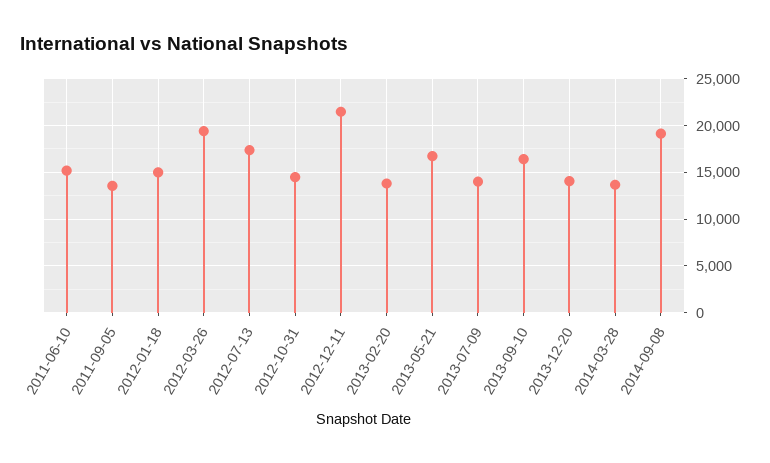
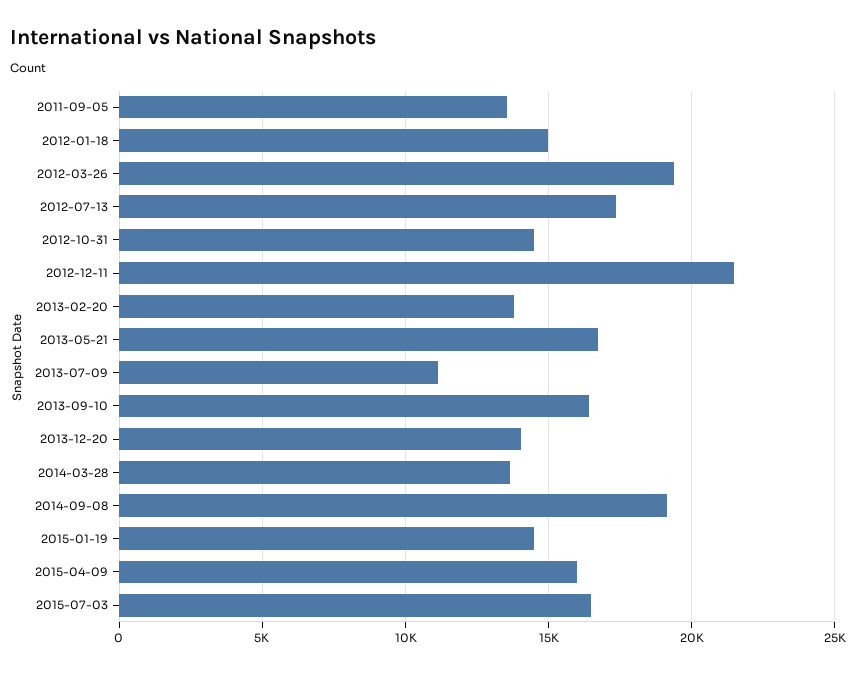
2011-06-10: 15000 -> none
2013-07-09: 14000 -> 11000
2015-01-19: none -> 14500
2015-04-09: none -> 16000
2015-07-03: none -> 16500

